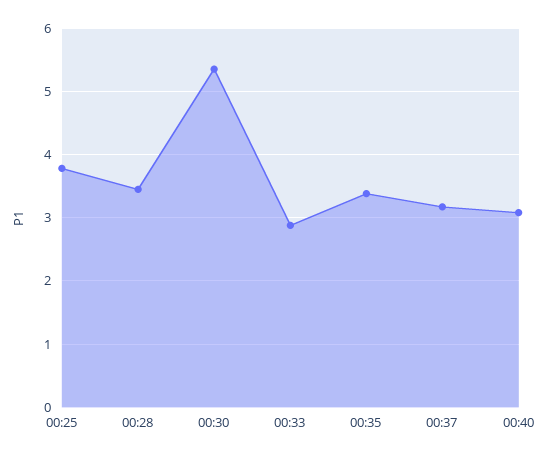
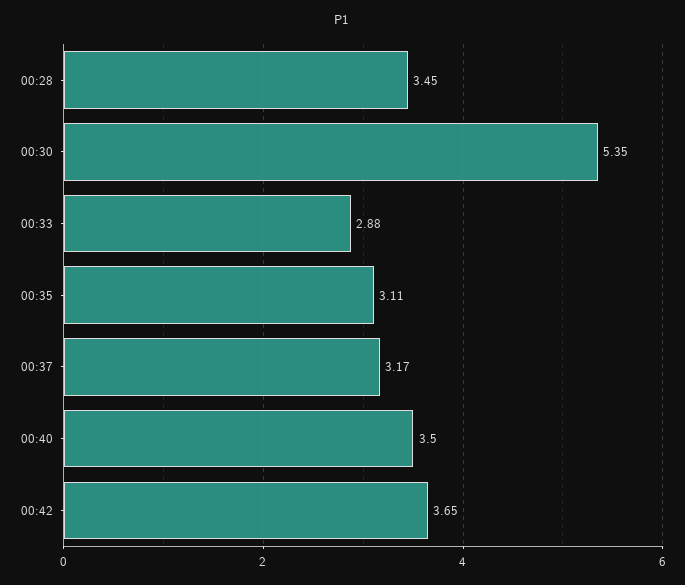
00:25: 3.8 -> none
00:35: 3.4 -> 3.11
00:40: 3.1 -> 3.5
00:42: none -> 3.65

